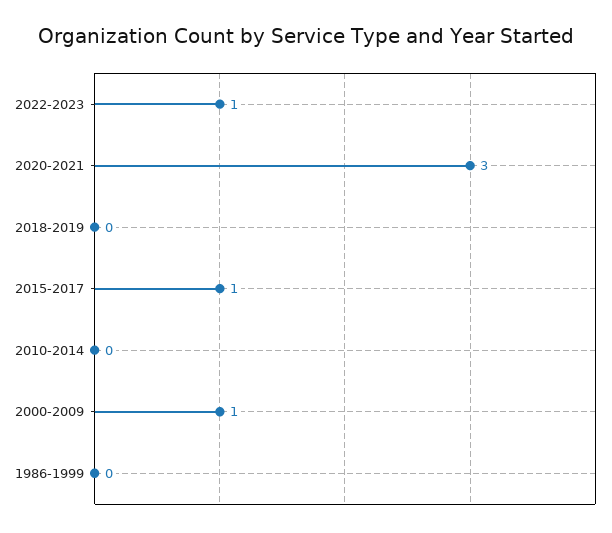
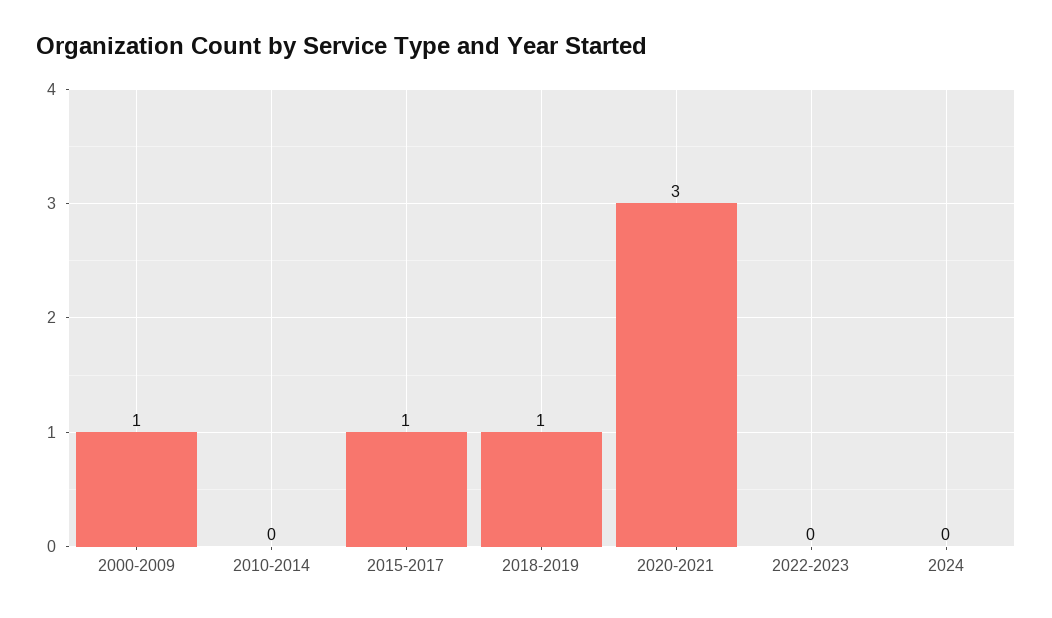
2022-2023: 1 -> 0
2018-2019: 0 -> 1
1986-1999: 0 -> none
2024: none -> 0

